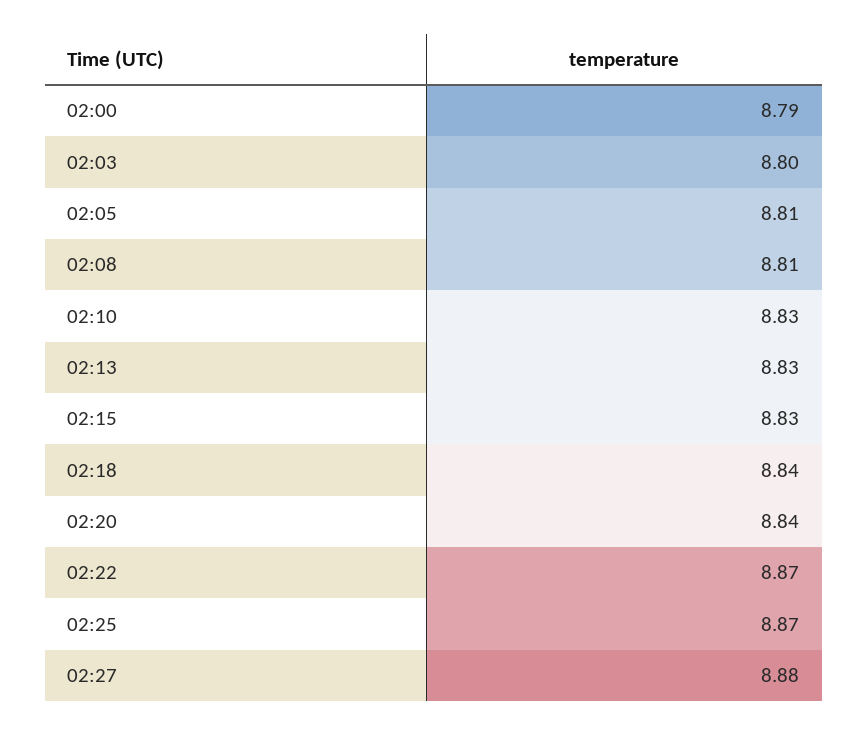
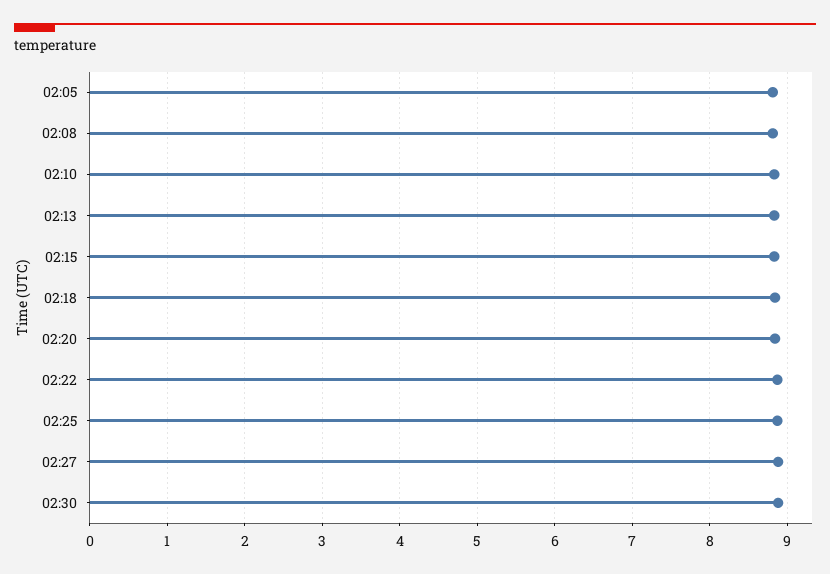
02:00: 8.79 -> none
02:03: 8.8 -> none
02:30: none -> 8.9

